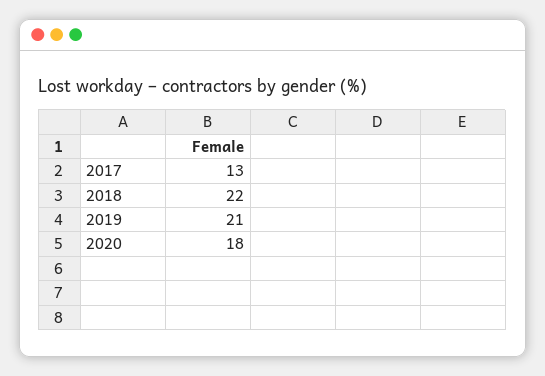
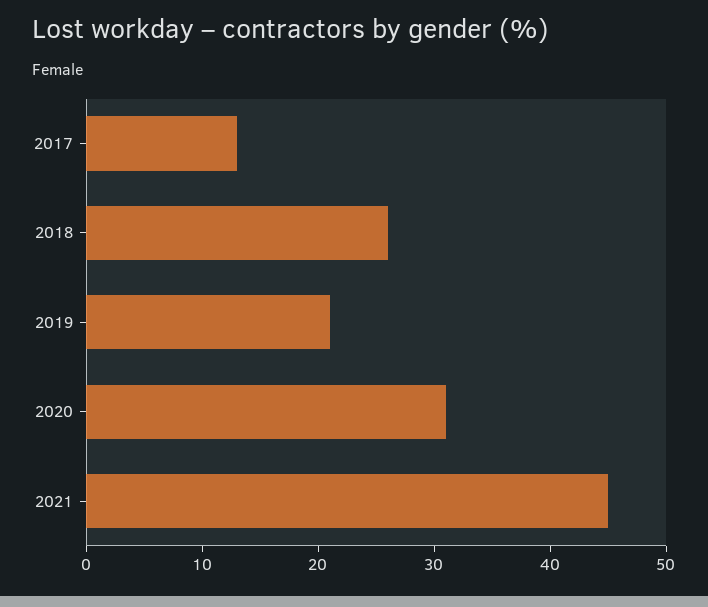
2018: 22 -> 26
2020: 18 -> 31
2021: none -> 45

